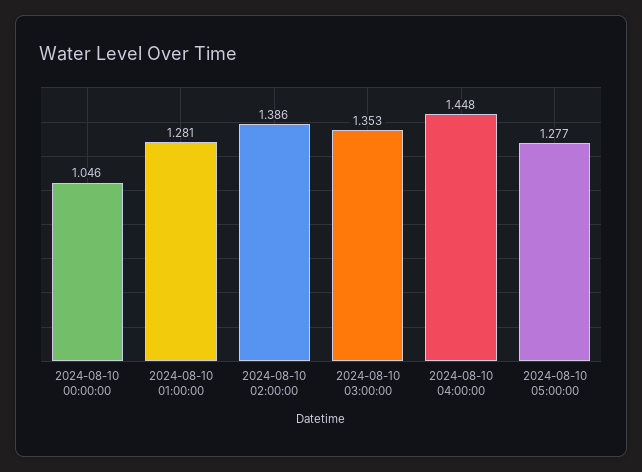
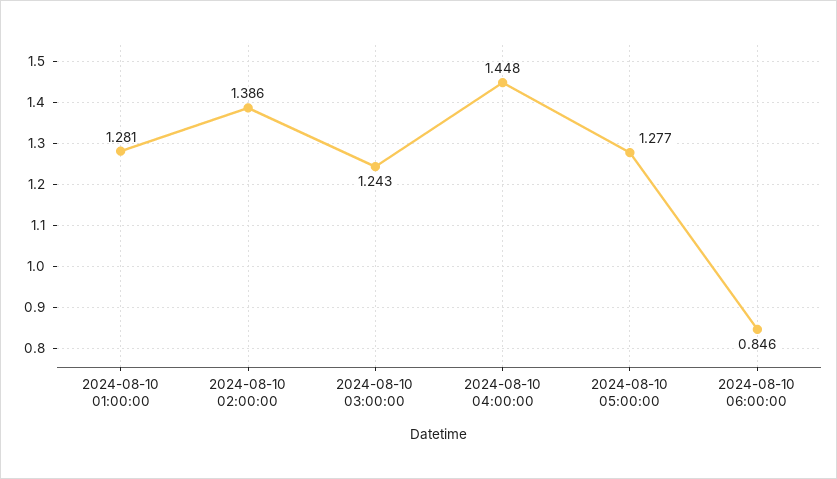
2024-08-10 00:00:00: 1.046 -> none
2024-08-10 03:00:00: 1.353 -> 1.243
2024-08-10 06:00:00: none -> 0.846

